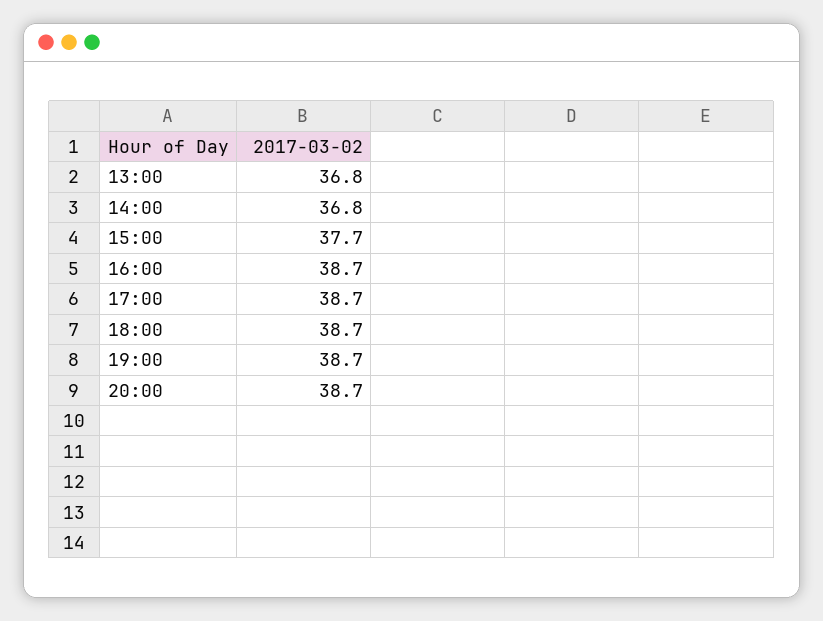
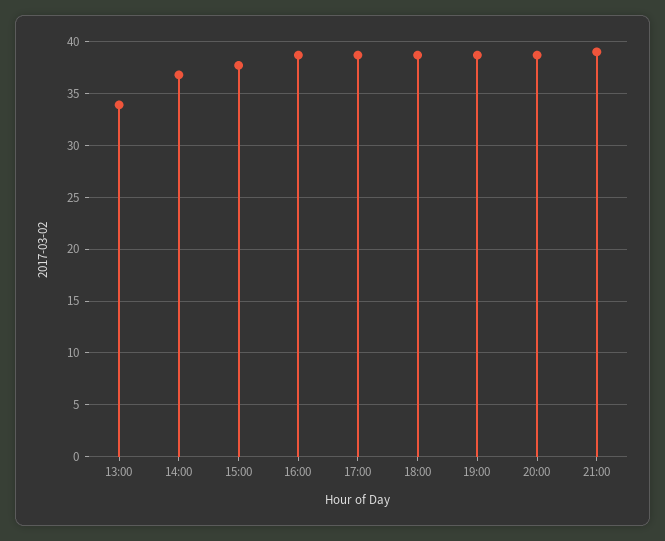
13:00: 36.8 -> 34
21:00: none -> 39

